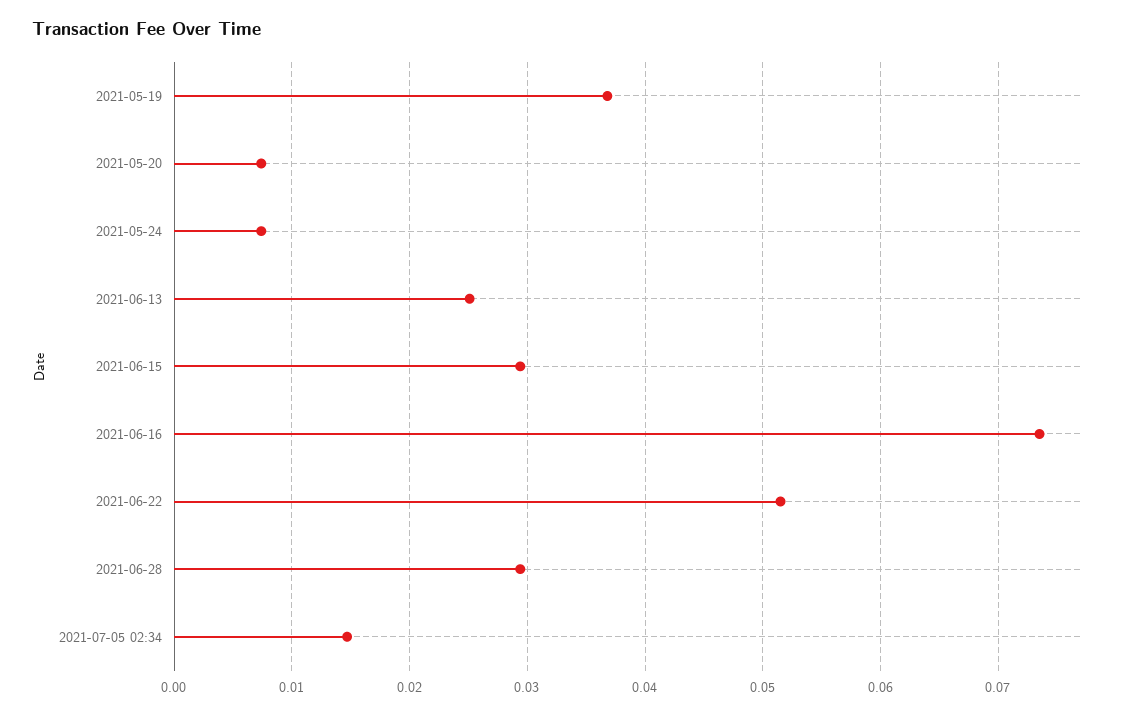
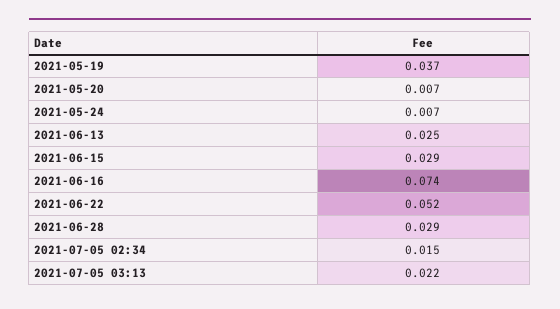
2021-07-05 03:13: none -> 0.022

